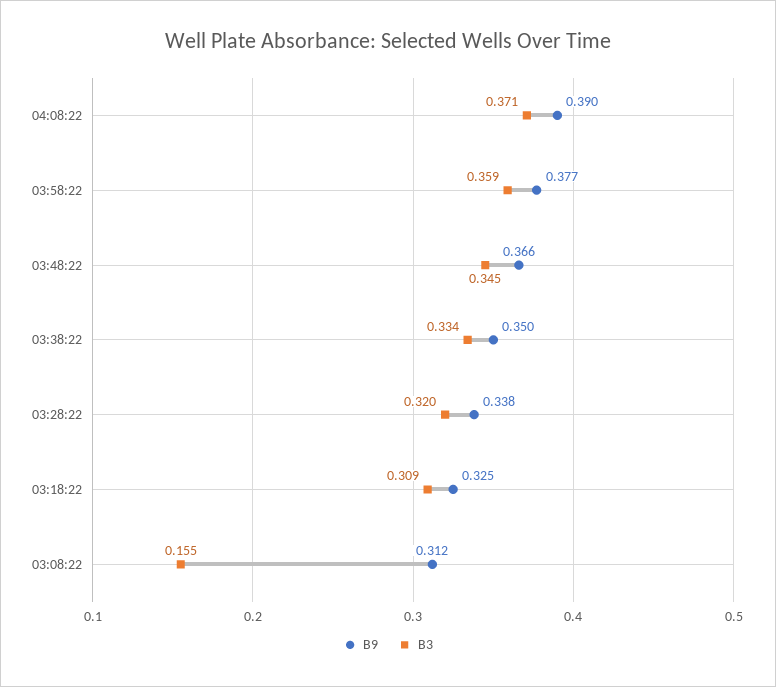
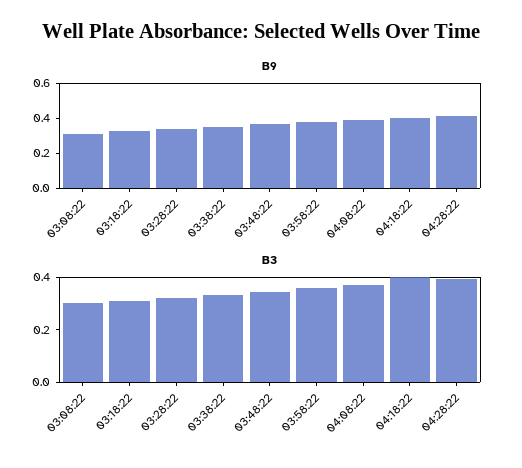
B3, 03:08:22: 0.155 -> 0.3
B9, 04:18:22: none -> 0.4
B9, 04:28:22: none -> 0.4
B3, 04:18:22: none -> 0.4
B3, 04:28:22: none -> 0.4

